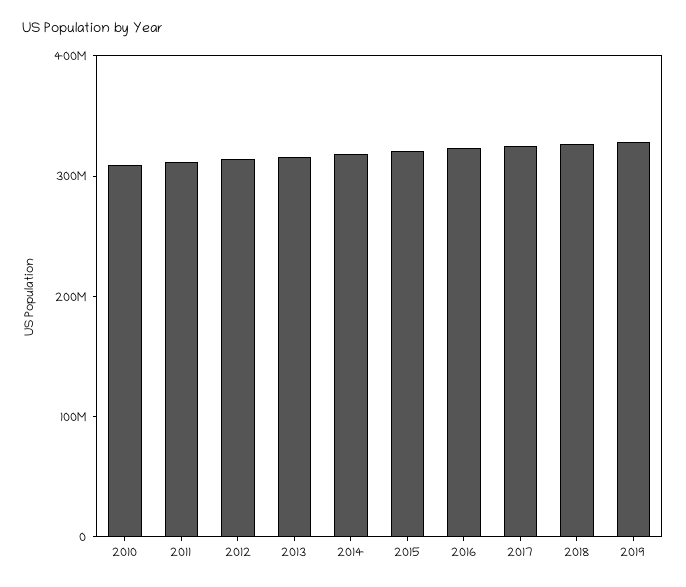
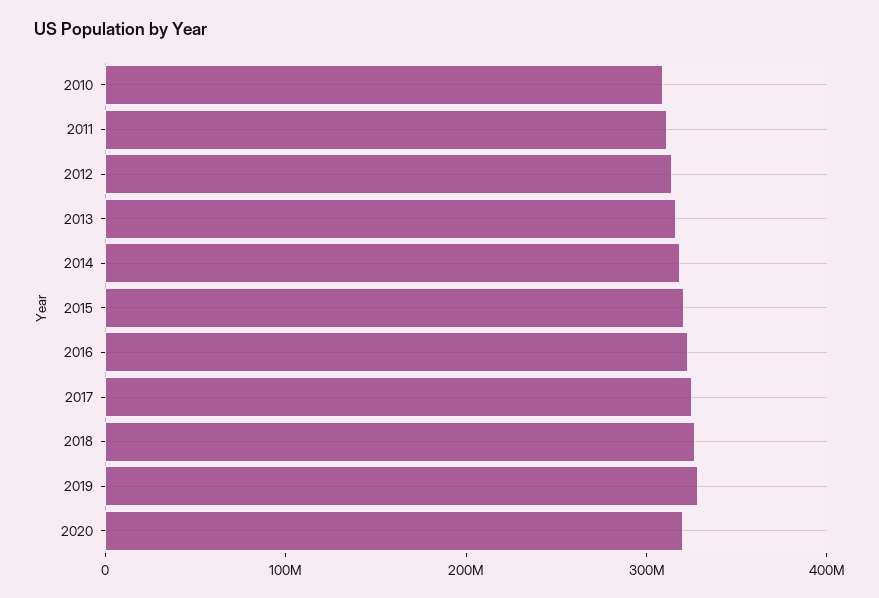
2020: none -> 320000000

